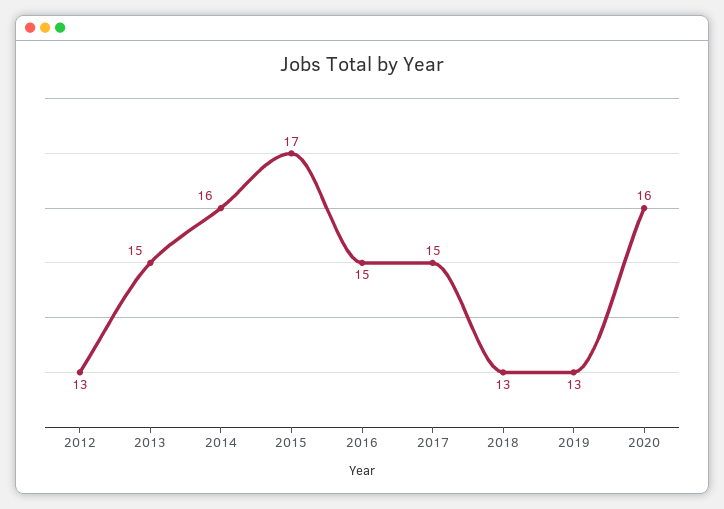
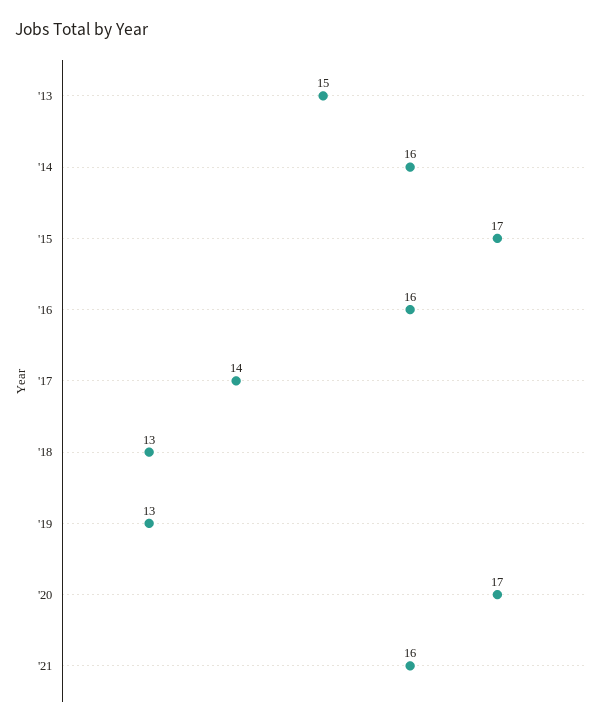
2012: 13 -> none
2016: 15 -> 16
2017: 15 -> 14
2020: 16 -> 17
'21: none -> 16

